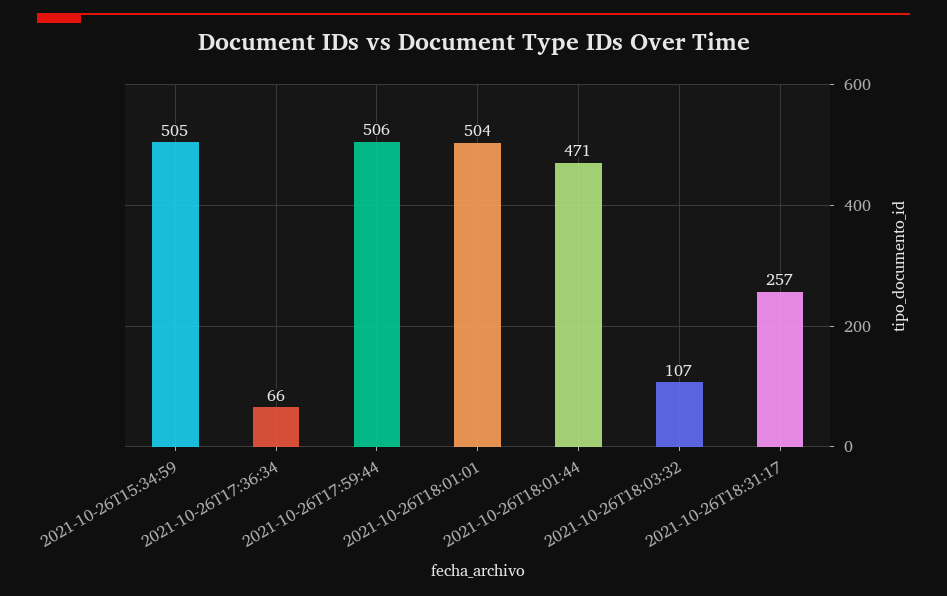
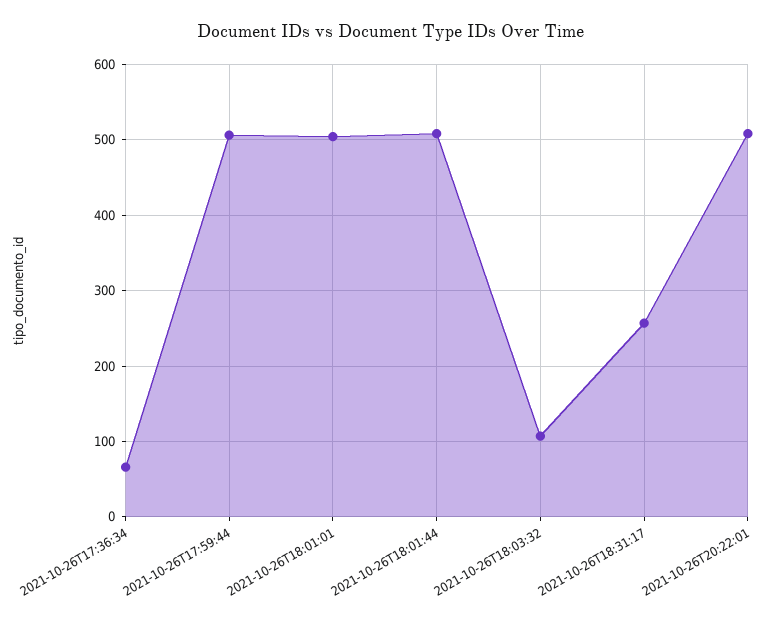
2021-10-26T15:34:59: 505 -> none
2021-10-26T18:01:44: 471 -> 510
2021-10-26T20:22:01: none -> 510

